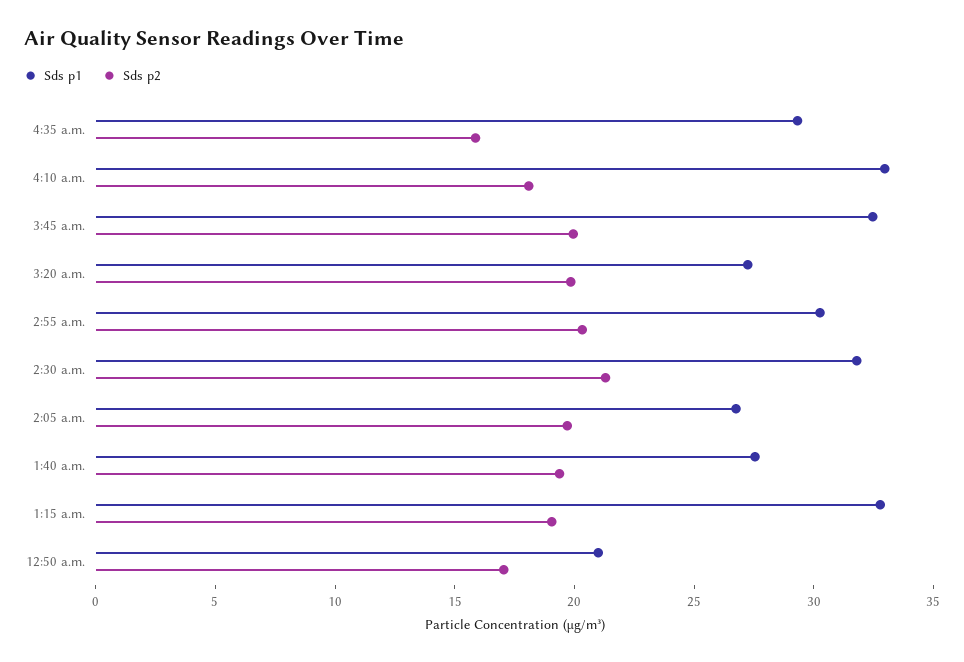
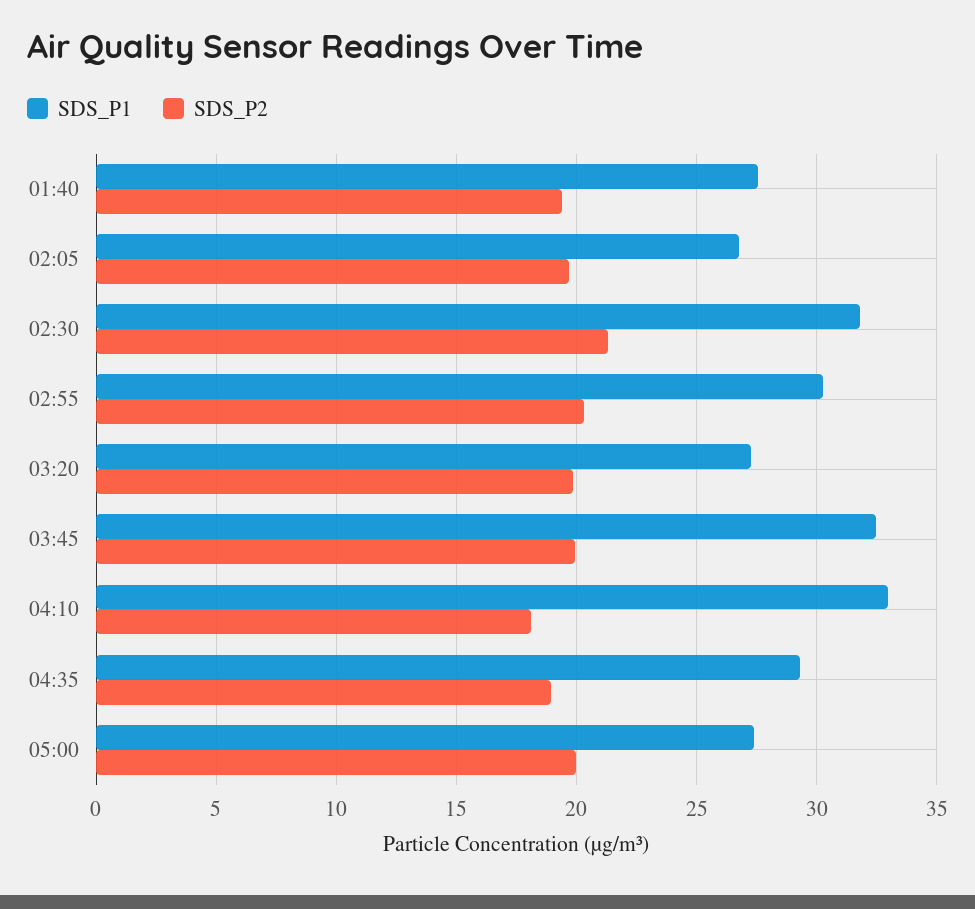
Sds p2, 4:35 a.m.: 16 -> 19
Sds p1, 1:15 a.m.: 33 -> none
Sds p2, 1:15 a.m.: 19 -> none
Sds p1, 12:50 a.m.: 21 -> none
Sds p2, 12:50 a.m.: 17 -> none
Sds p1, 05:00: none -> 27.5
Sds p2, 05:00: none -> 20

